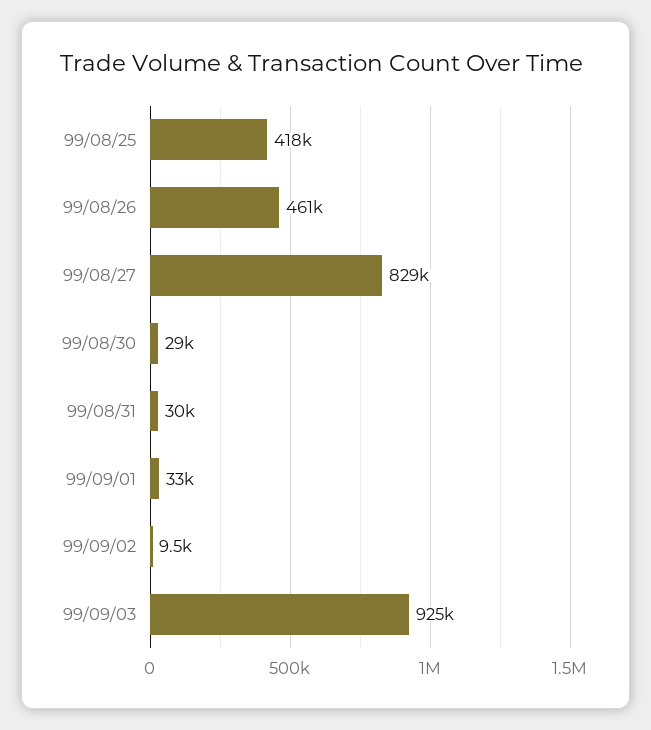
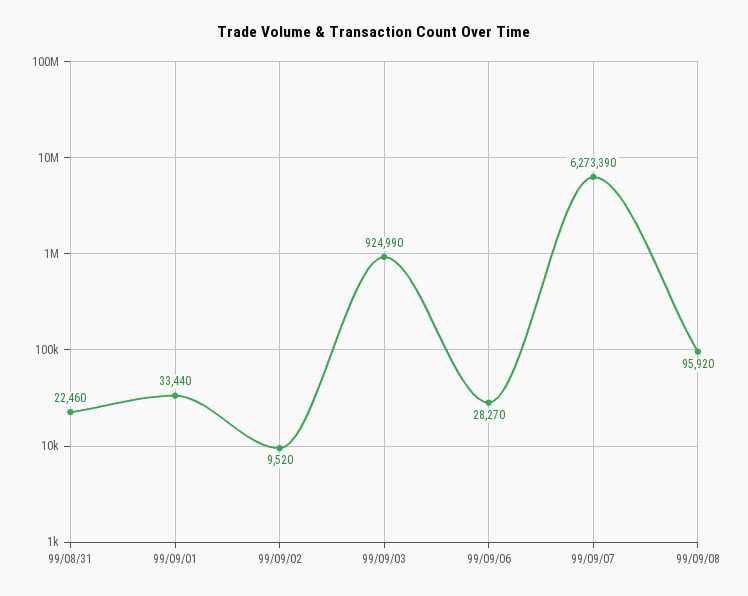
99/08/25: 418000 -> none
99/08/26: 461000 -> none
99/08/27: 829000 -> none
99/08/30: 29000 -> none
99/08/31: 30000 -> 22460
99/09/06: none -> 28270
99/09/07: none -> 6273390
99/09/08: none -> 95920

